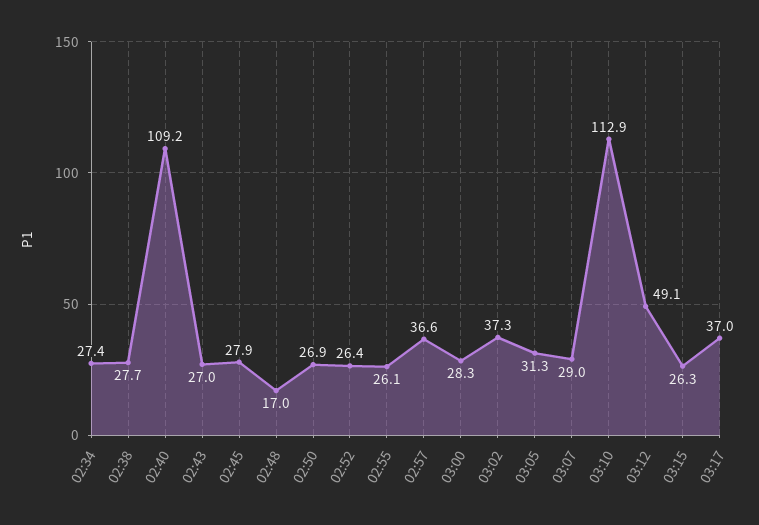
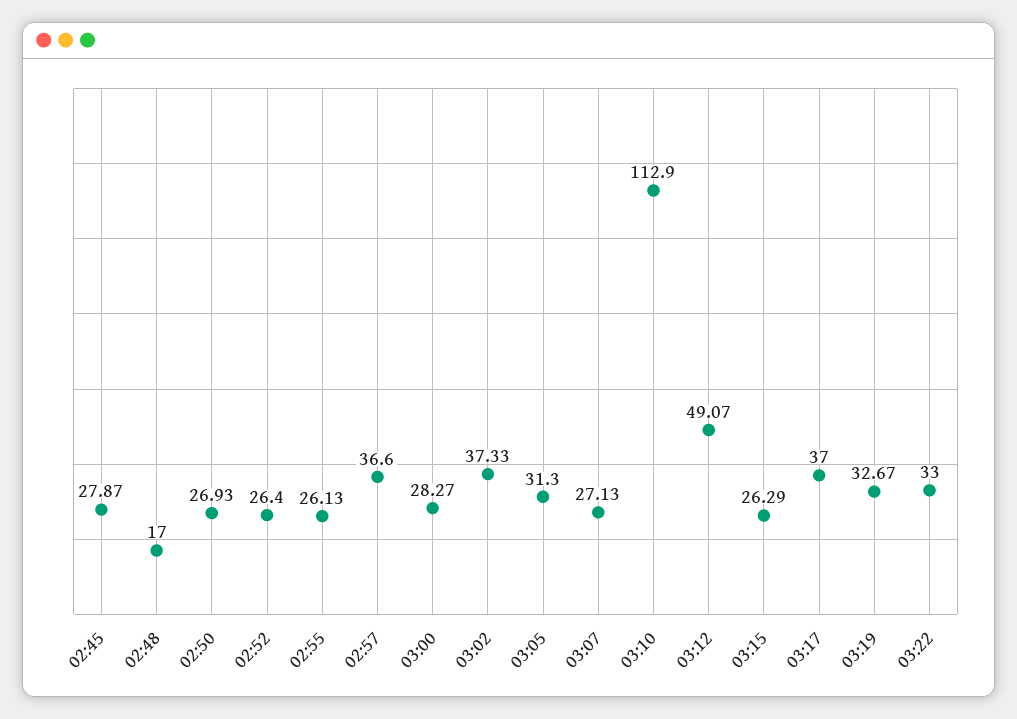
02:34: 27.4 -> none
02:38: 27.7 -> none
02:40: 109.2 -> none
02:43: 27 -> none
03:07: 29 -> 27.13
03:19: none -> 32.67
03:22: none -> 33

